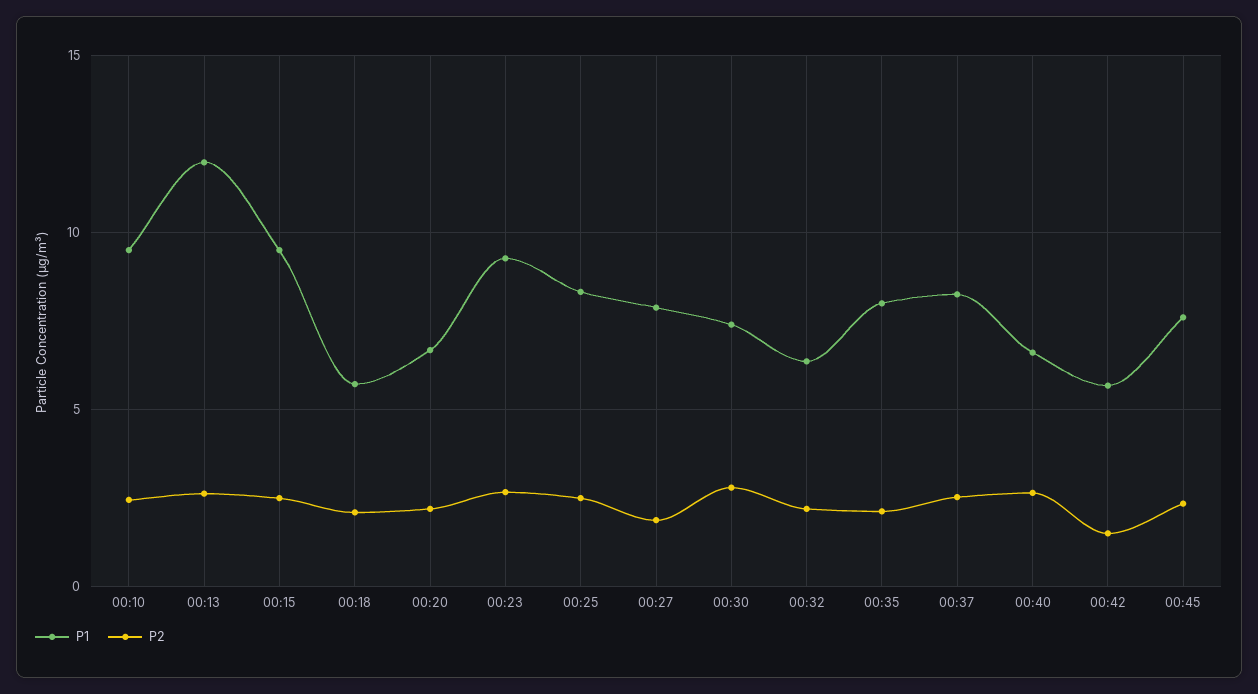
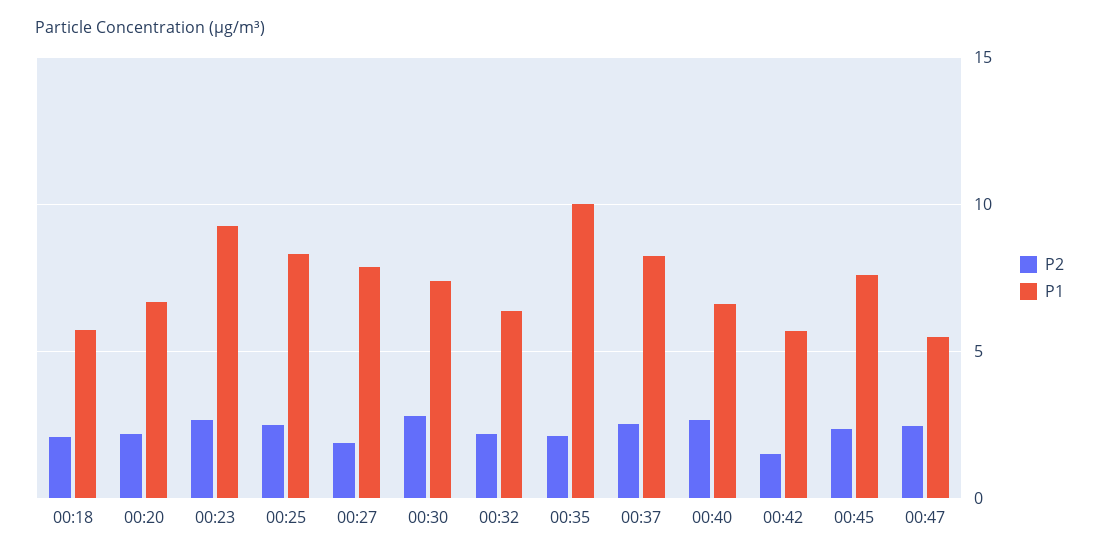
P1, 00:10: 9.5 -> none
P2, 00:10: 2.5 -> none
P1, 00:13: 12 -> none
P2, 00:13: 2.5 -> none
P1, 00:15: 9.5 -> none
P2, 00:15: 2.5 -> none
P1, 00:35: 8 -> 10
P2, 00:47: none -> 2.5
P1, 00:47: none -> 5.5

